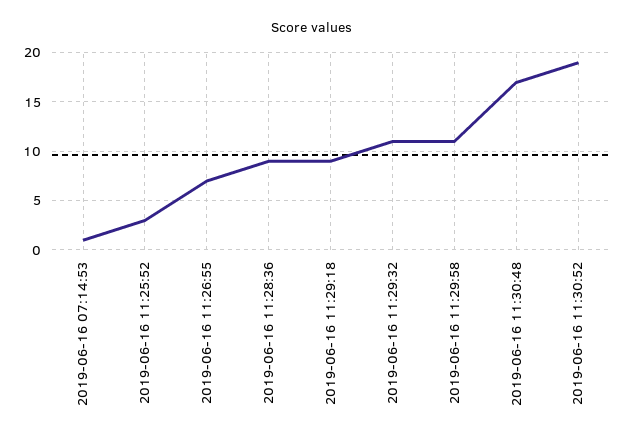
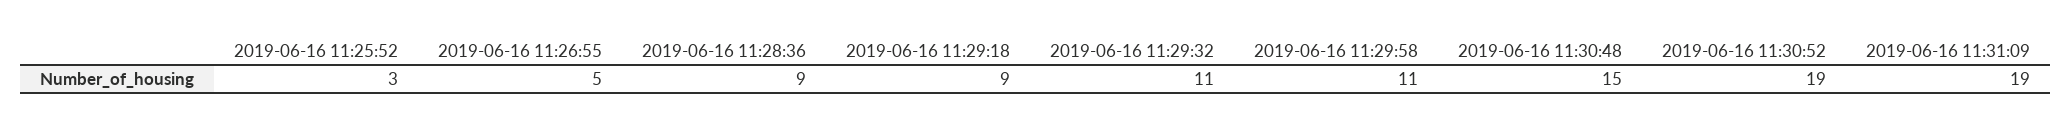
2019-06-16 07:14:53: 1 -> none
2019-06-16 11:26:55: 7 -> 5
2019-06-16 11:30:48: 17 -> 15
2019-06-16 11:31:09: none -> 19

